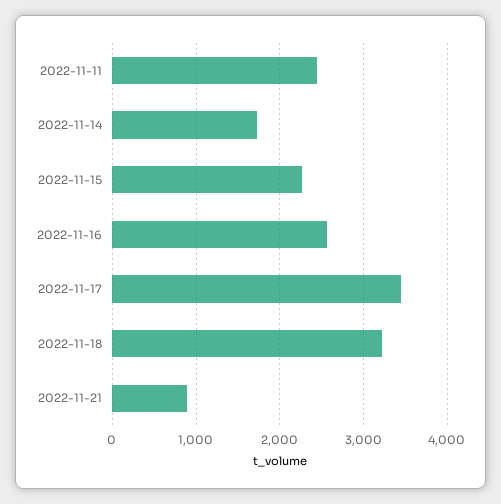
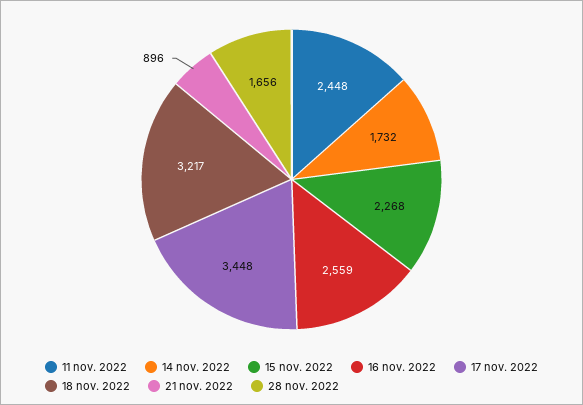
28 nov. 2022: none -> 1656

